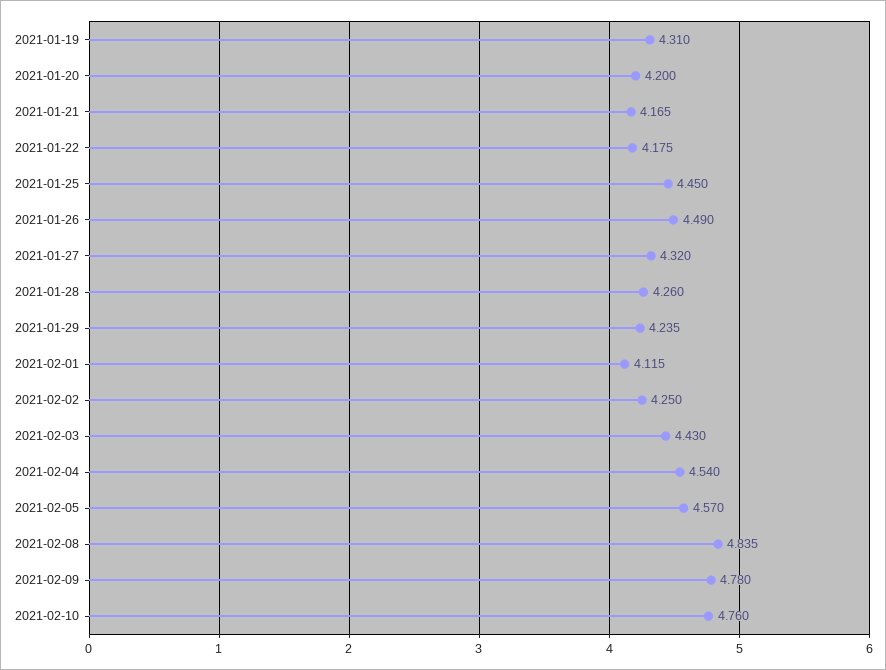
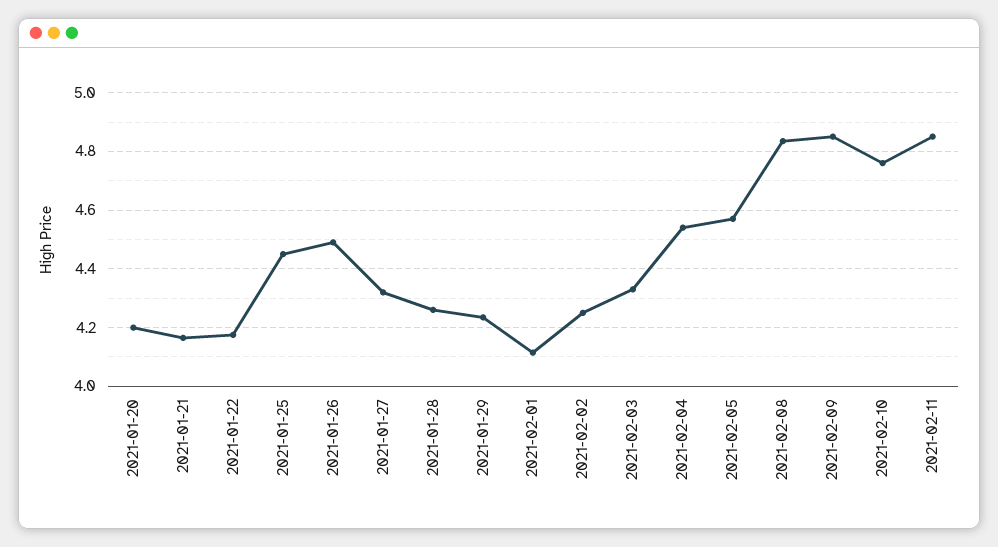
2021-01-19: 4.31 -> none
2021-02-03: 4.43 -> 4.325
2021-02-09: 4.78 -> 4.85
2021-02-11: none -> 4.85

